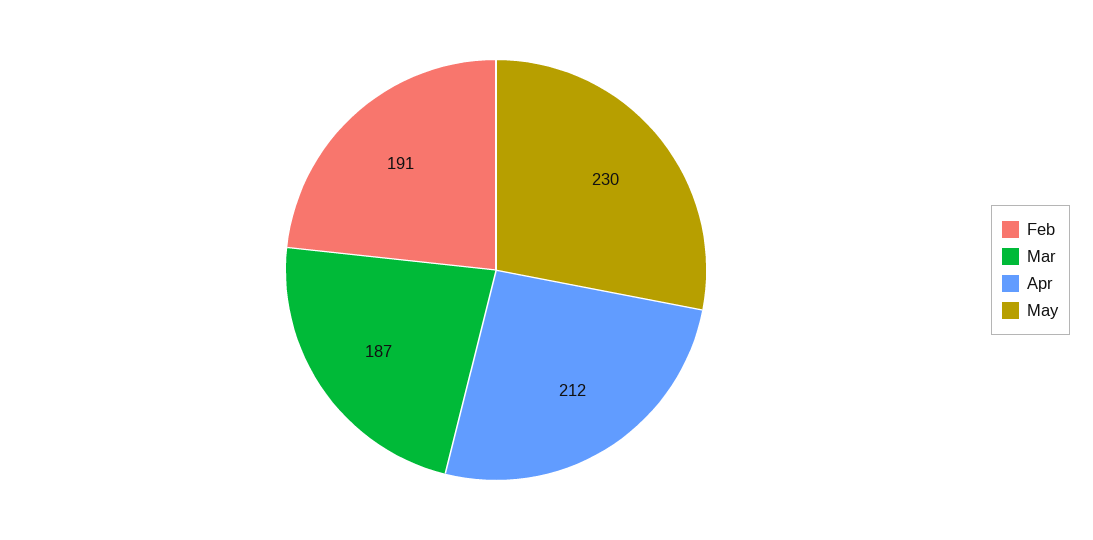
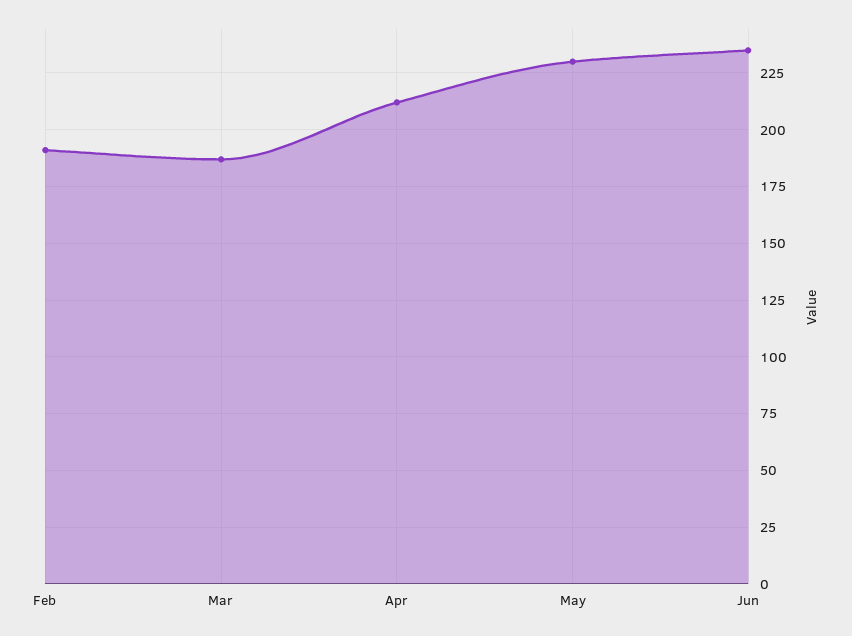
Jun: none -> 235

